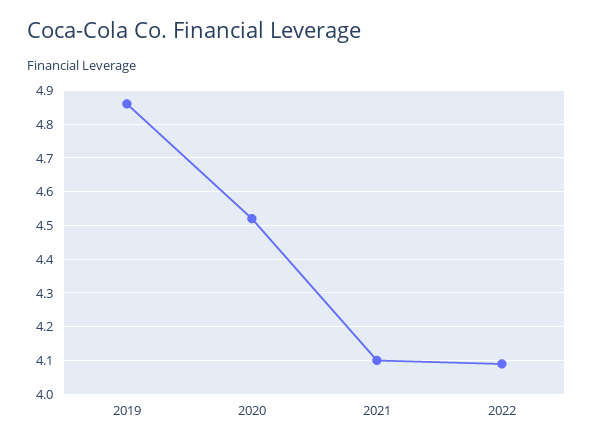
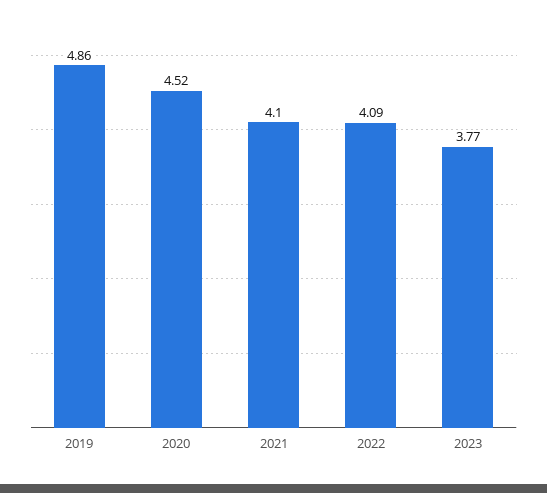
2023: none -> 3.77

